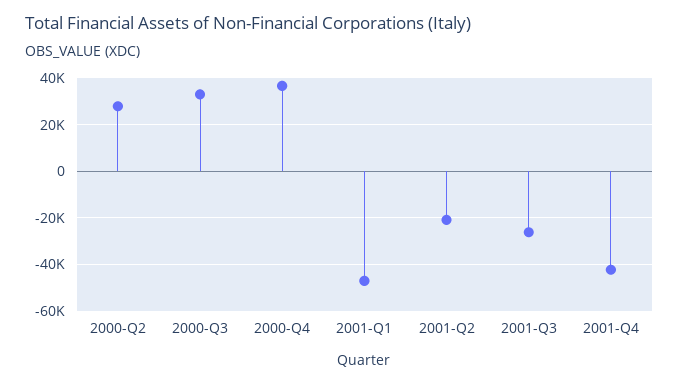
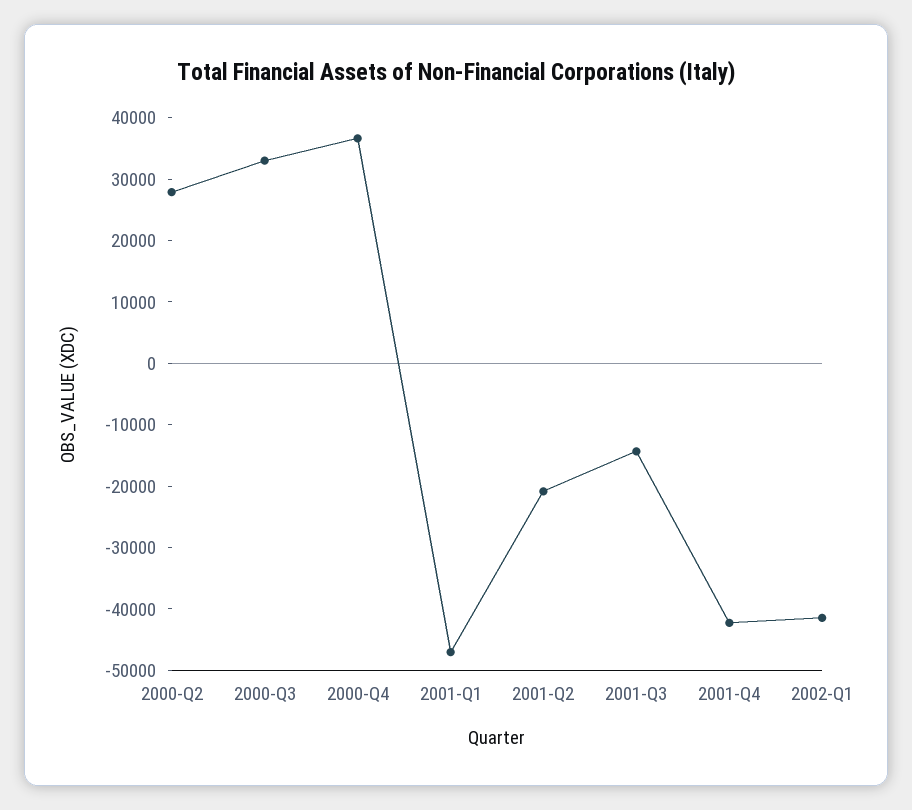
2001-Q3: -25000 -> -14000
2002-Q1: none -> -42000

